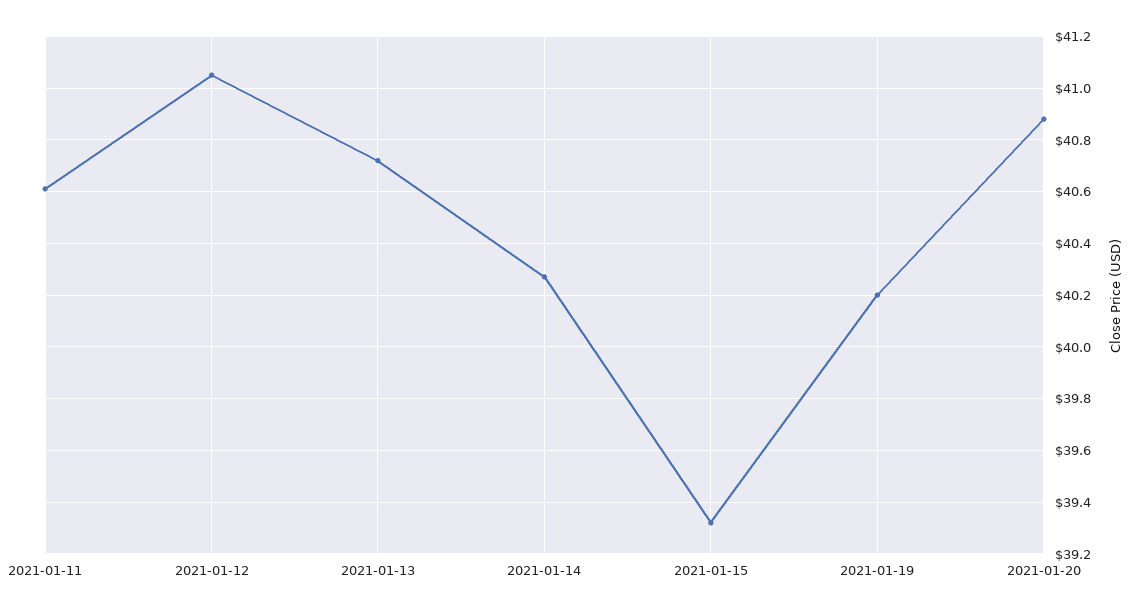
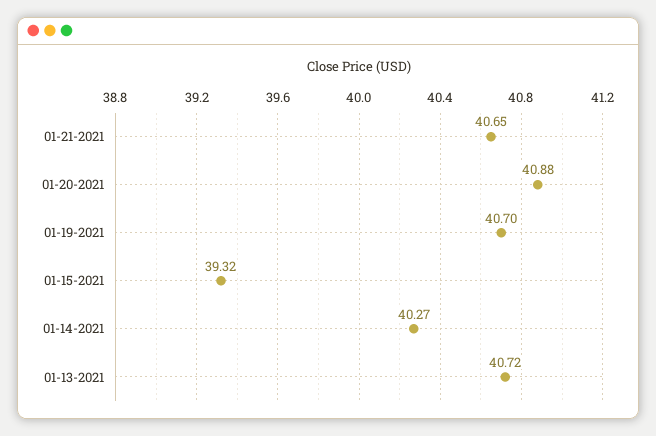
2021-01-11: 40.6 -> none
2021-01-12: 41.05 -> none
2021-01-19: 40.2 -> 40.7
01-21-2021: none -> 40.65

